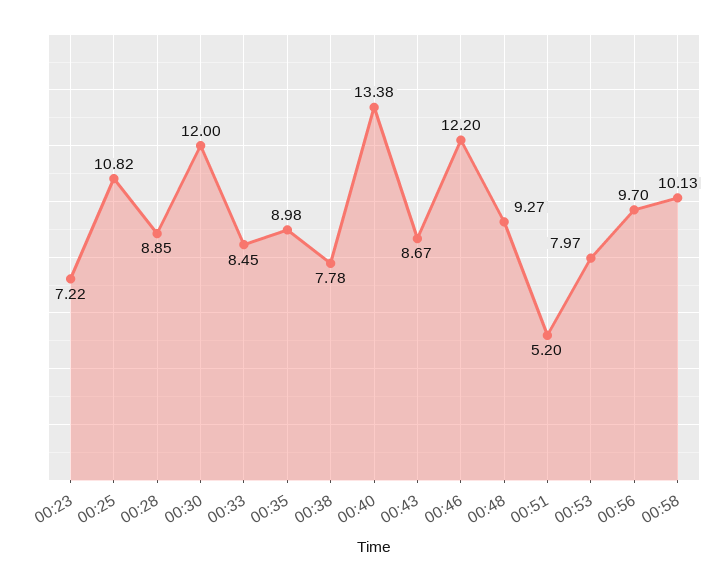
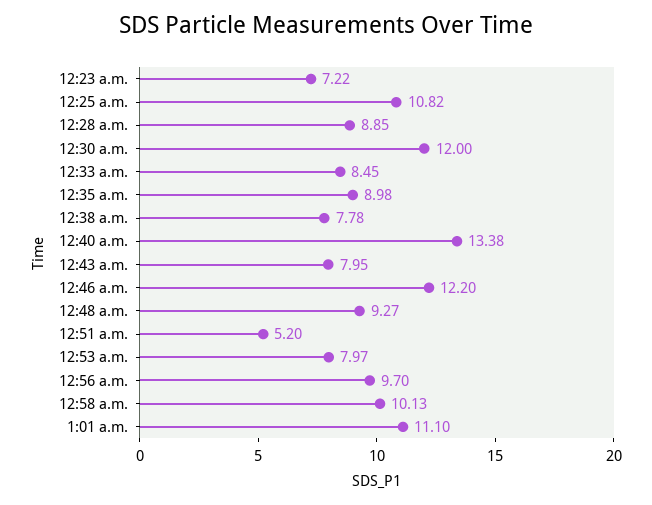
00:43: 8.67 -> 7.95
1:01 a.m.: none -> 11.1

